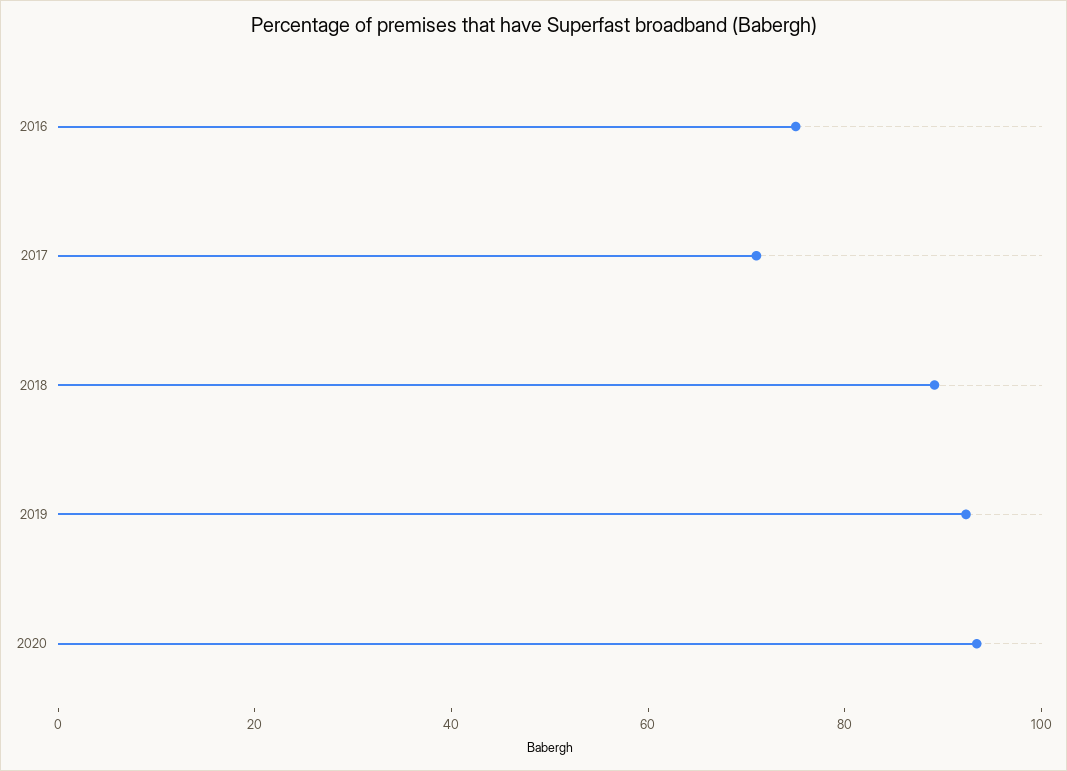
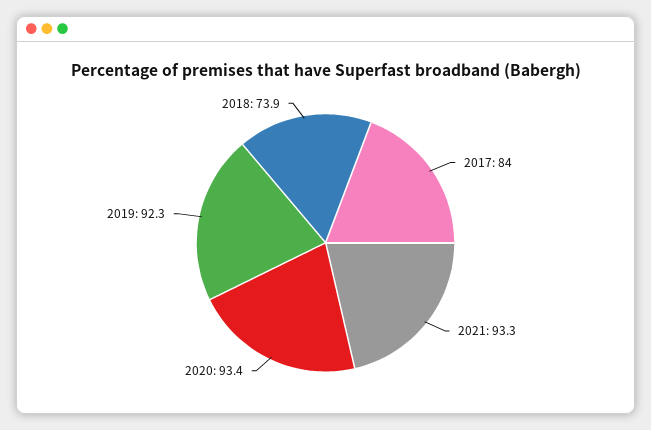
2016: 75 -> none
2017: 70 -> 84
2018: 90 -> 73.9
2021: none -> 93.3

